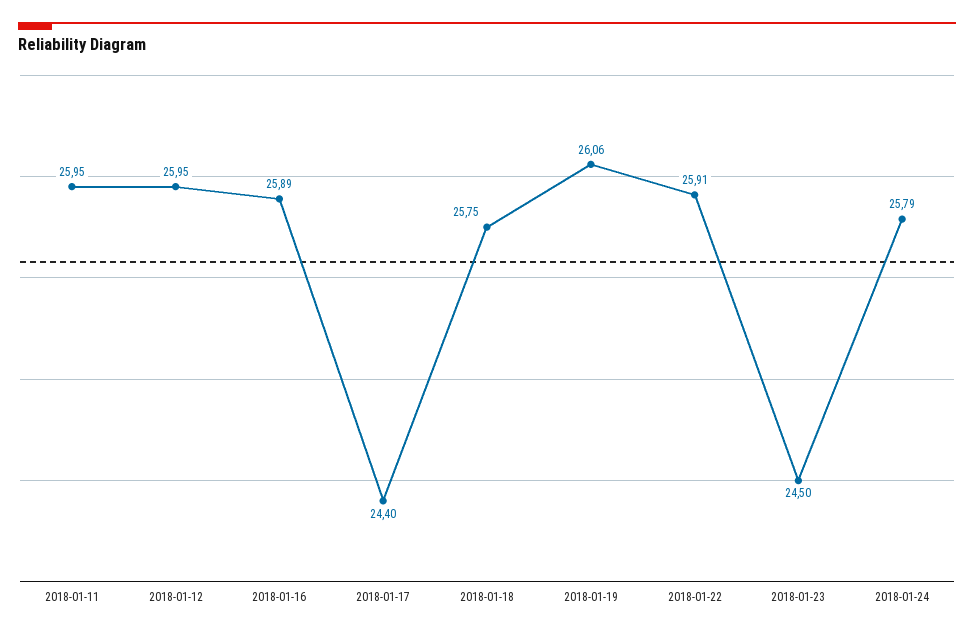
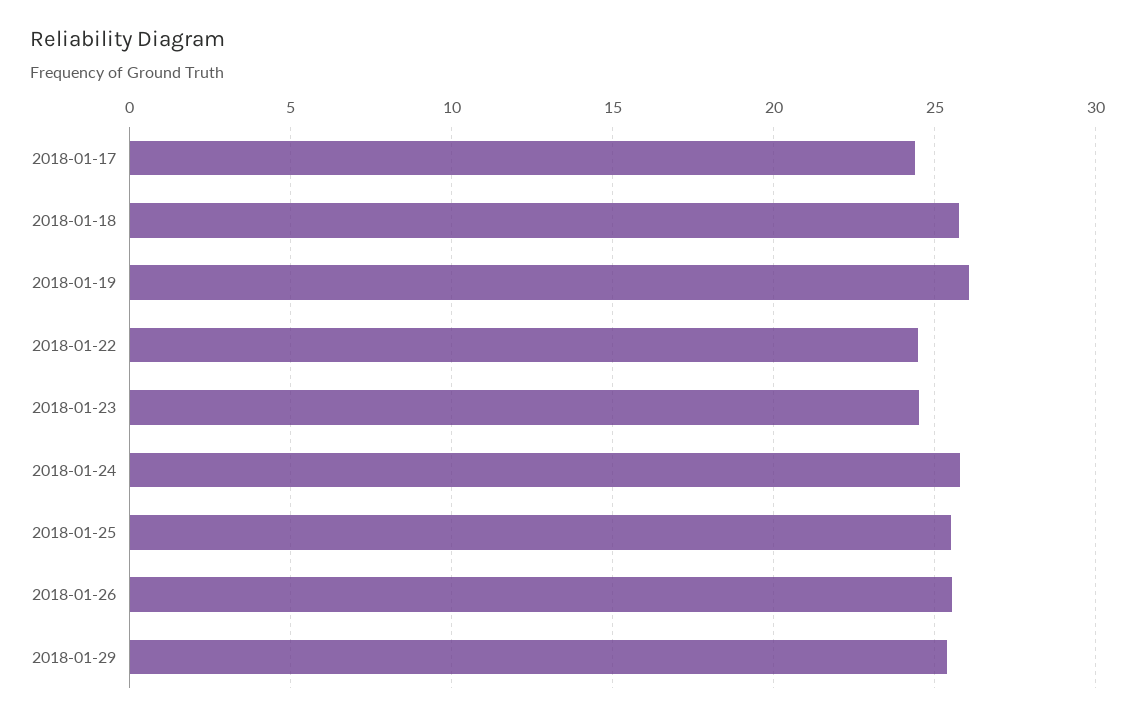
2018-01-11: 25.95 -> none
2018-01-12: 25.95 -> none
2018-01-16: 25.89 -> none
2018-01-22: 25.91 -> 24.5
2018-01-25: none -> 25.5
2018-01-26: none -> 25.5
2018-01-29: none -> 25.5

